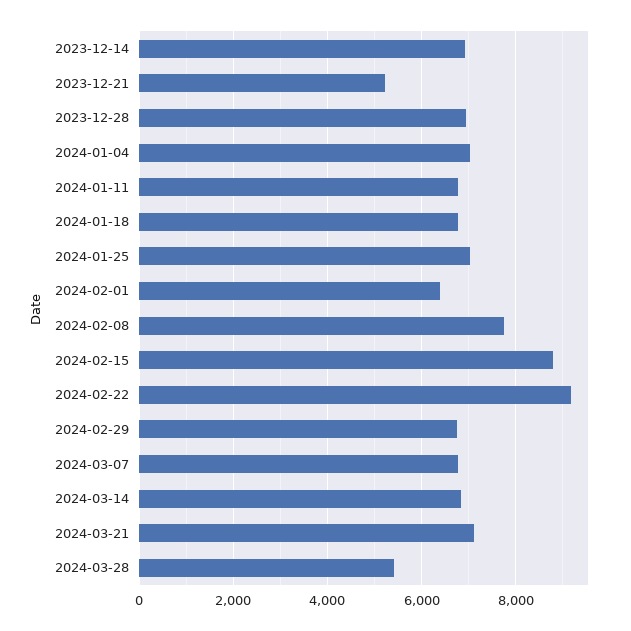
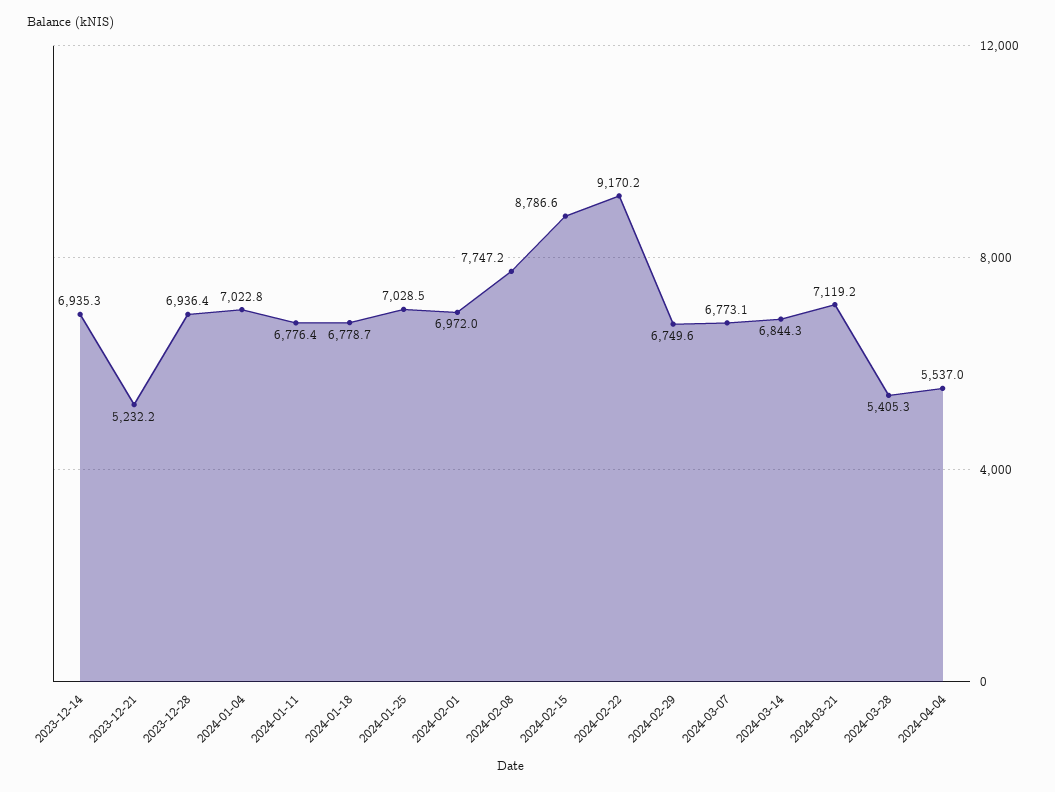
2024-02-01: 6400 -> 6972
2024-04-04: none -> 5537

